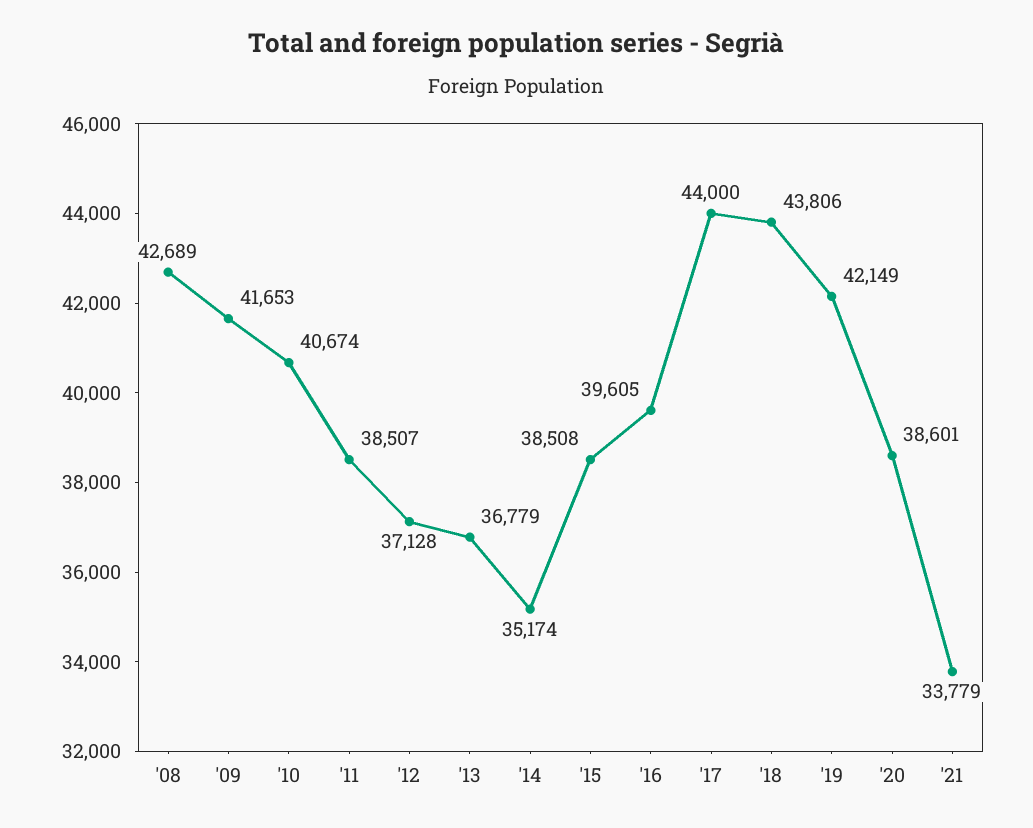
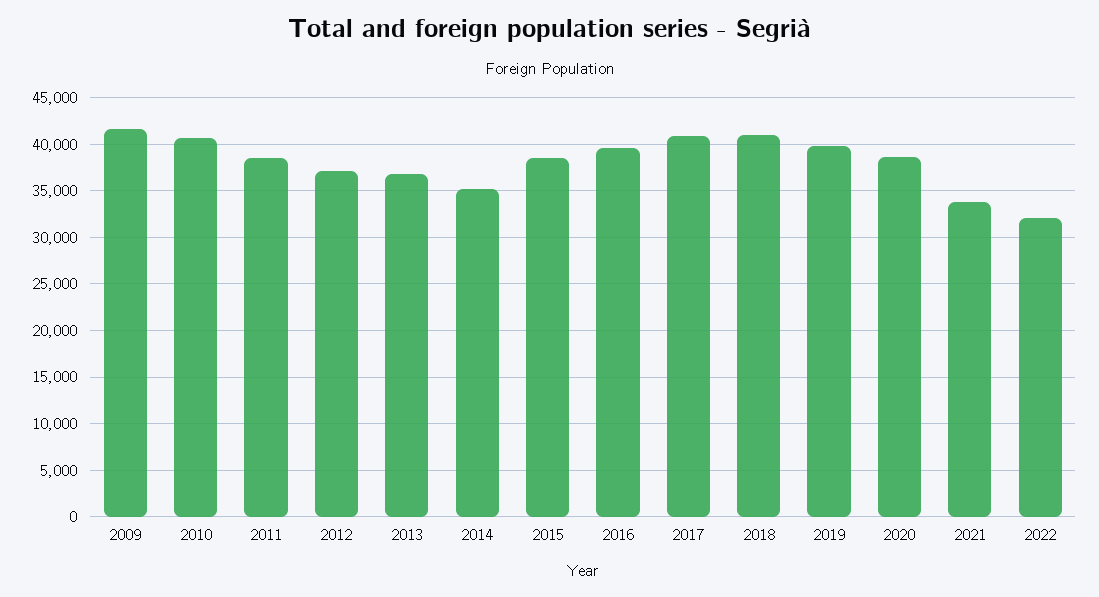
'08: 42689 -> none
'17: 44000 -> 41000
'18: 43806 -> 41000
'19: 42149 -> 40000
2022: none -> 32000

